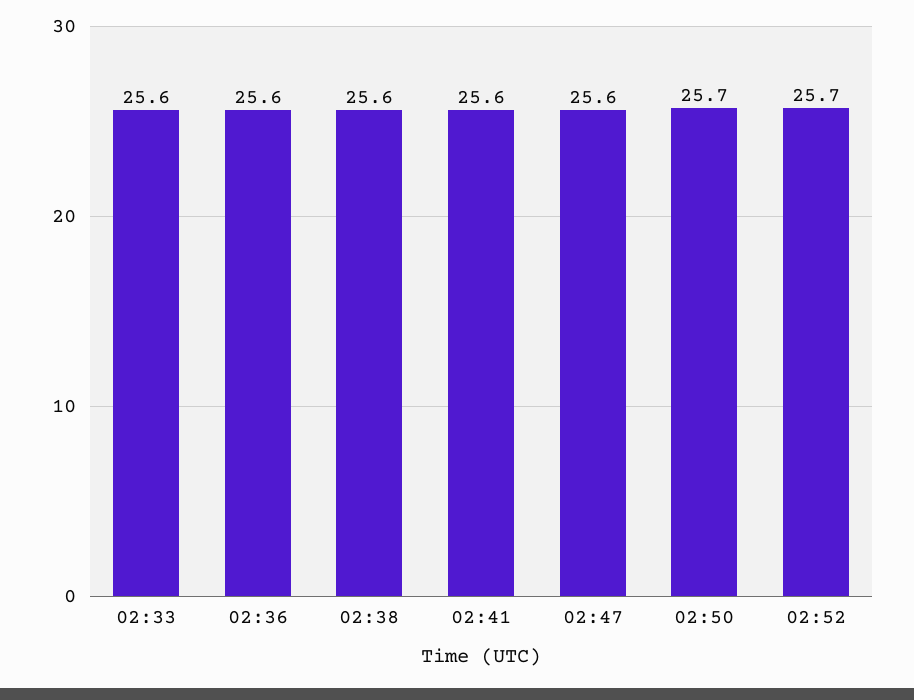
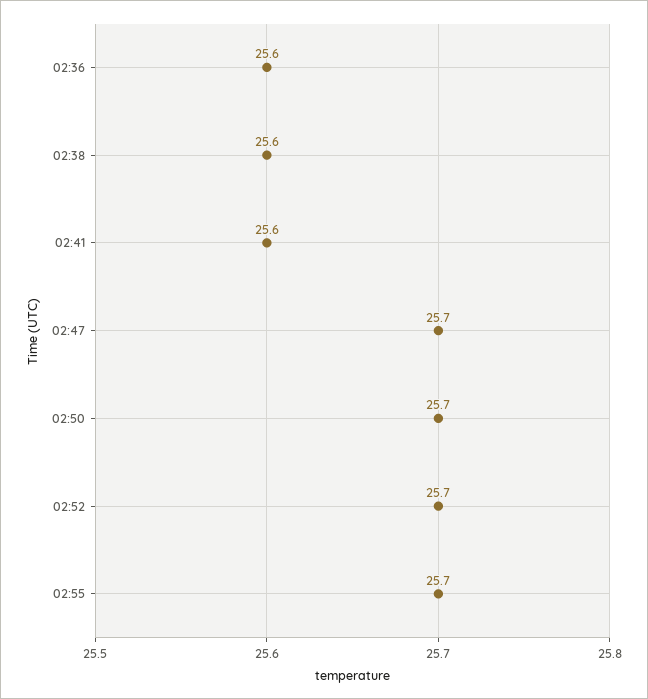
02:33: 25.6 -> none
02:47: 25.6 -> 25.7
02:55: none -> 25.7

